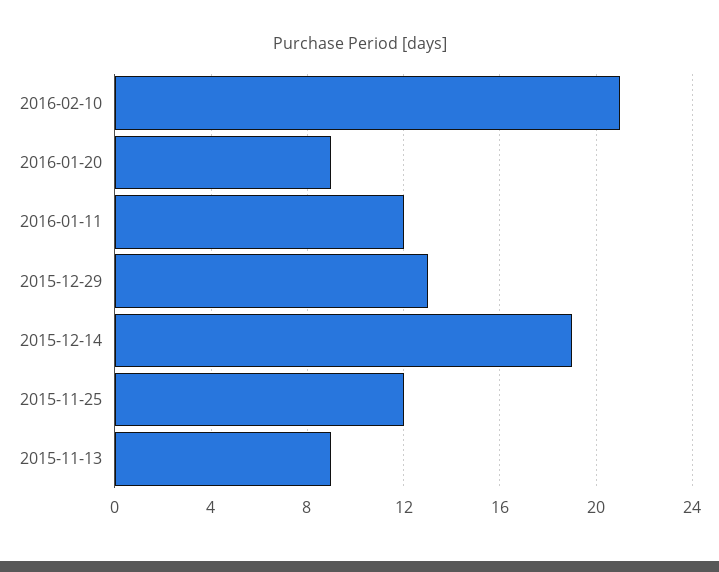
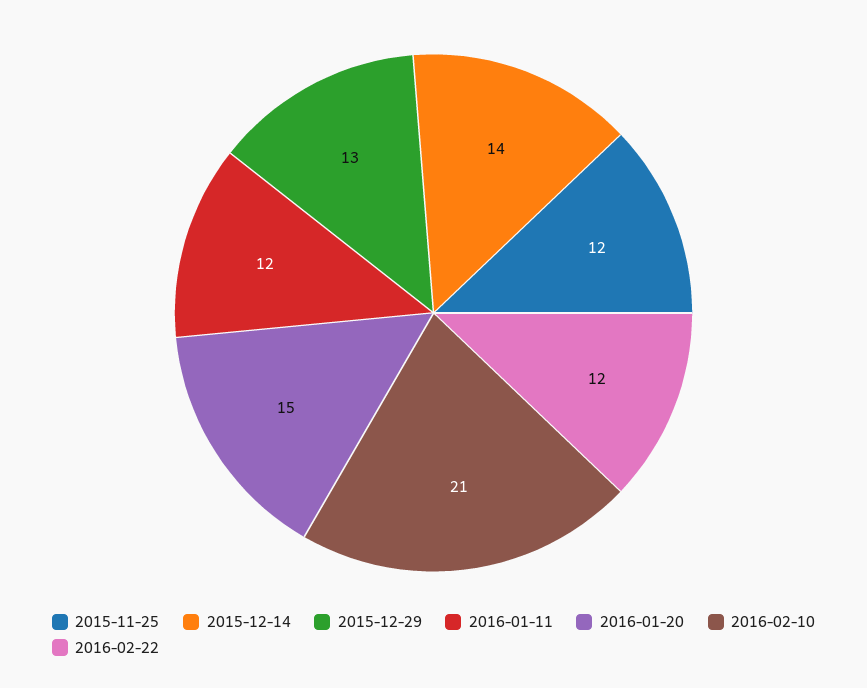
2016-01-20: 9 -> 15
2015-12-14: 19 -> 14
2015-11-13: 9 -> none
2016-02-22: none -> 12

